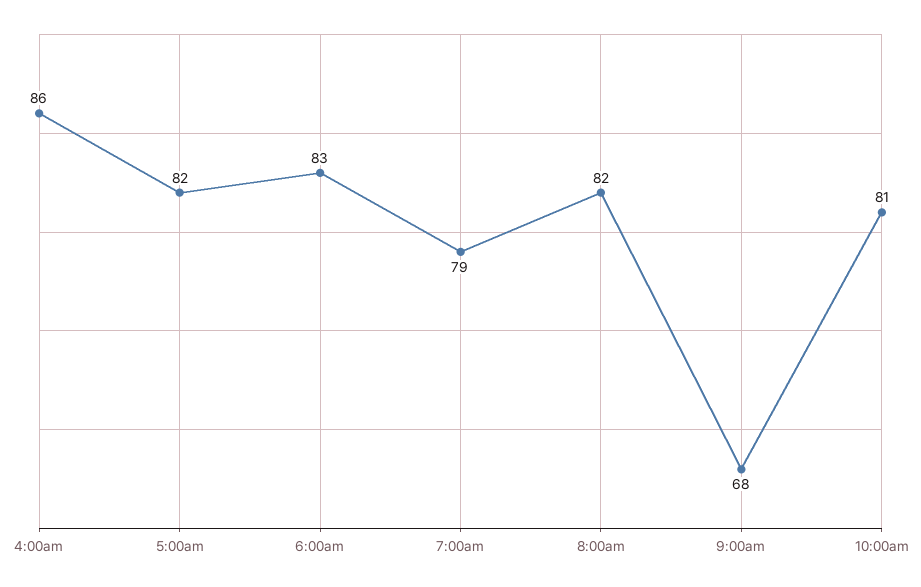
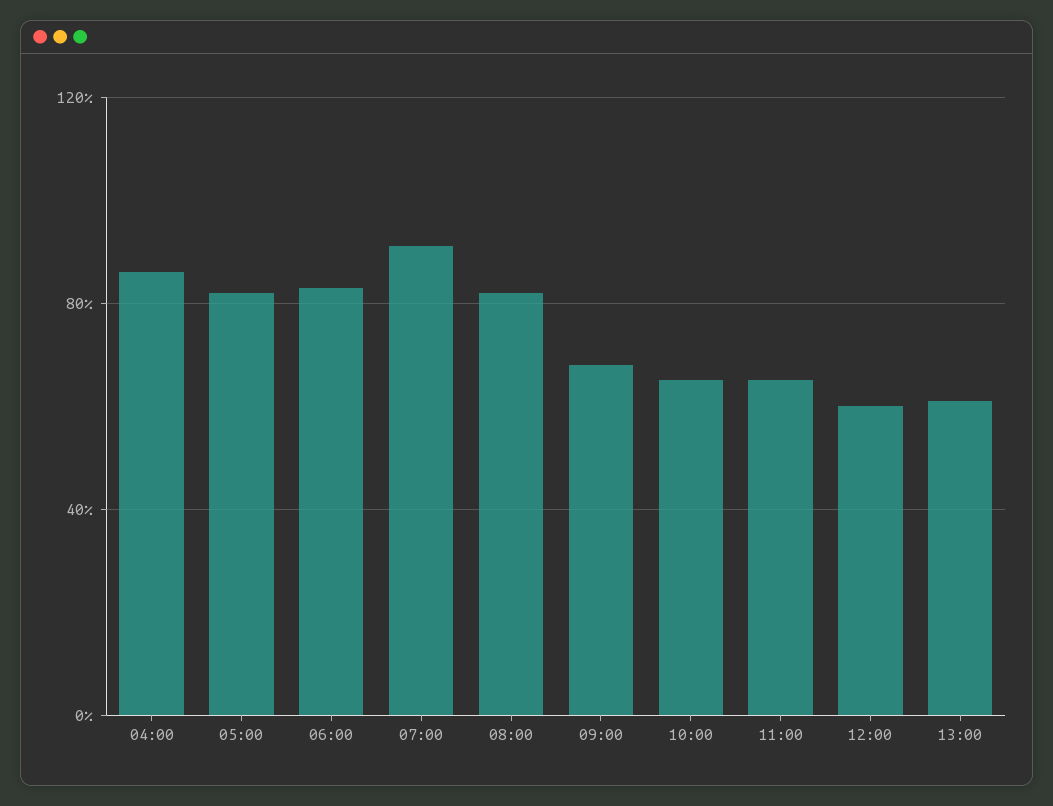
7:00am: 79 -> 90
10:00am: 81 -> 65
11:00: none -> 65
12:00: none -> 60
13:00: none -> 60

